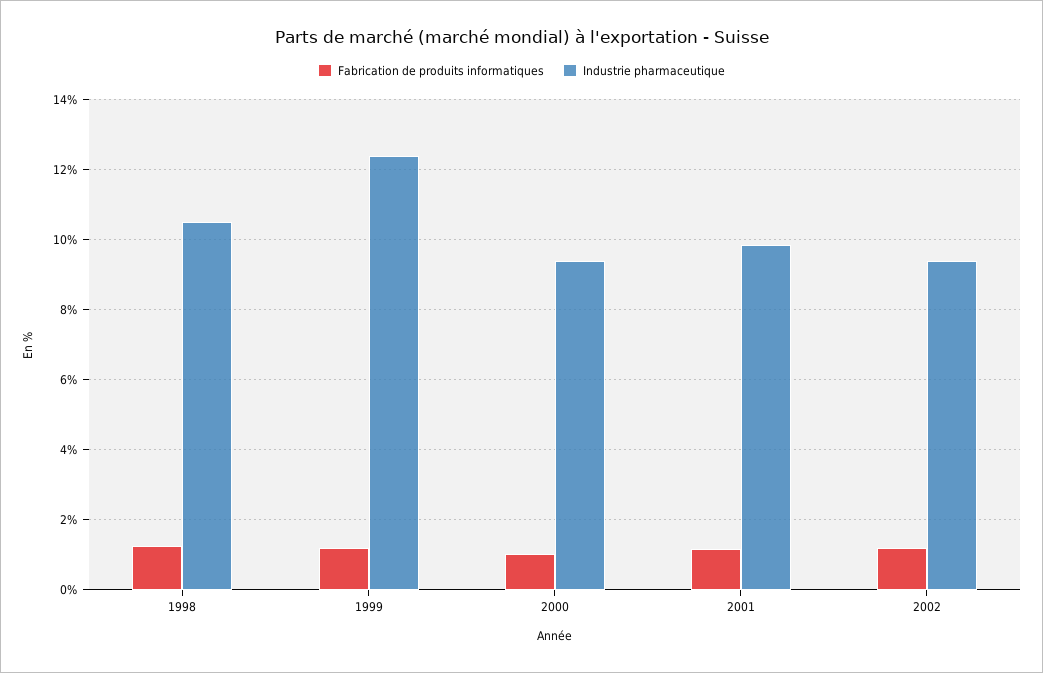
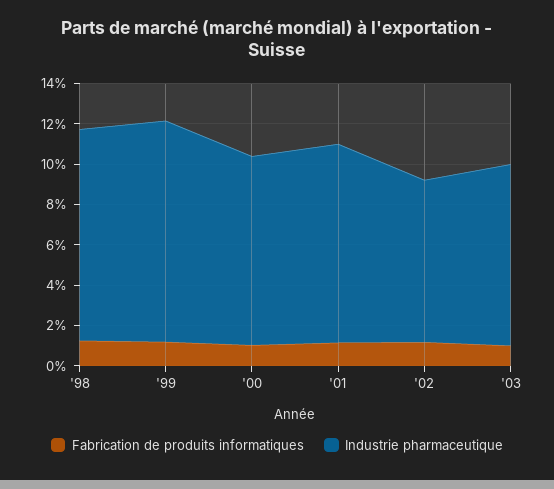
Industrie pharmaceutique, 1999: 12.4 -> 11
Industrie pharmaceutique, 2002: 9.4 -> 8
Fabrication de produits informatiques, '03: none -> 1
Industrie pharmaceutique, '03: none -> 9

